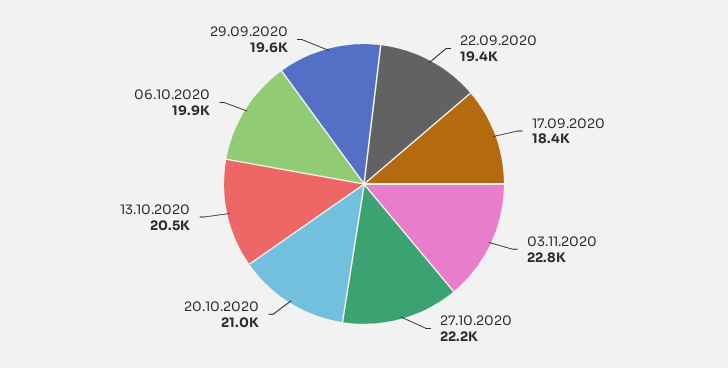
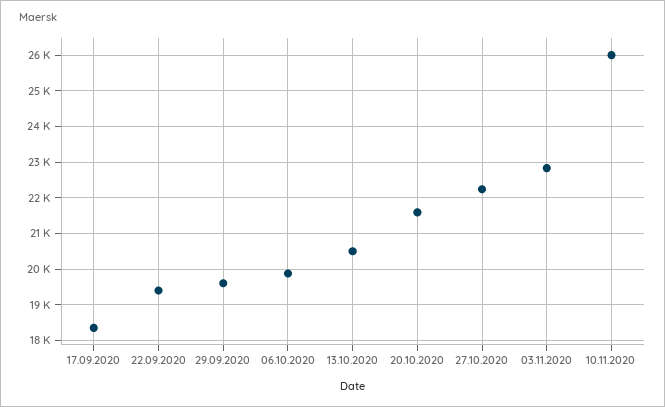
20.10.2020: 21000 -> 21600
10.11.2020: none -> 26000

